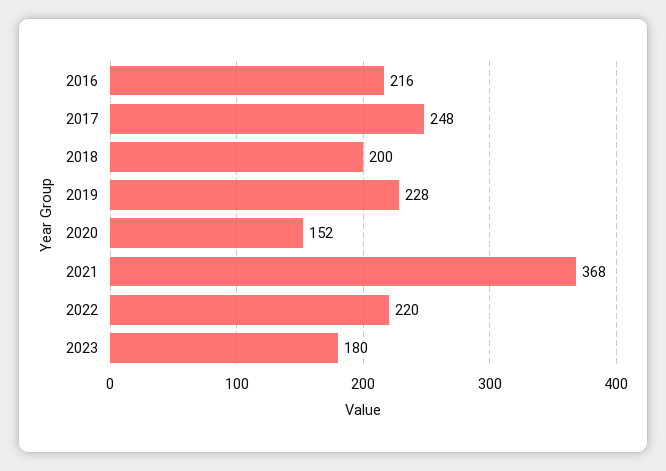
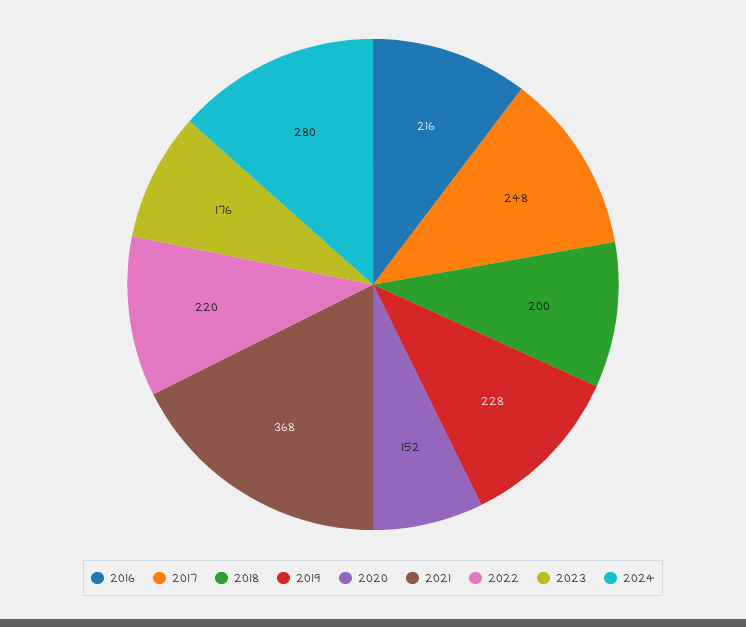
2023: 180 -> 176
2024: none -> 280

